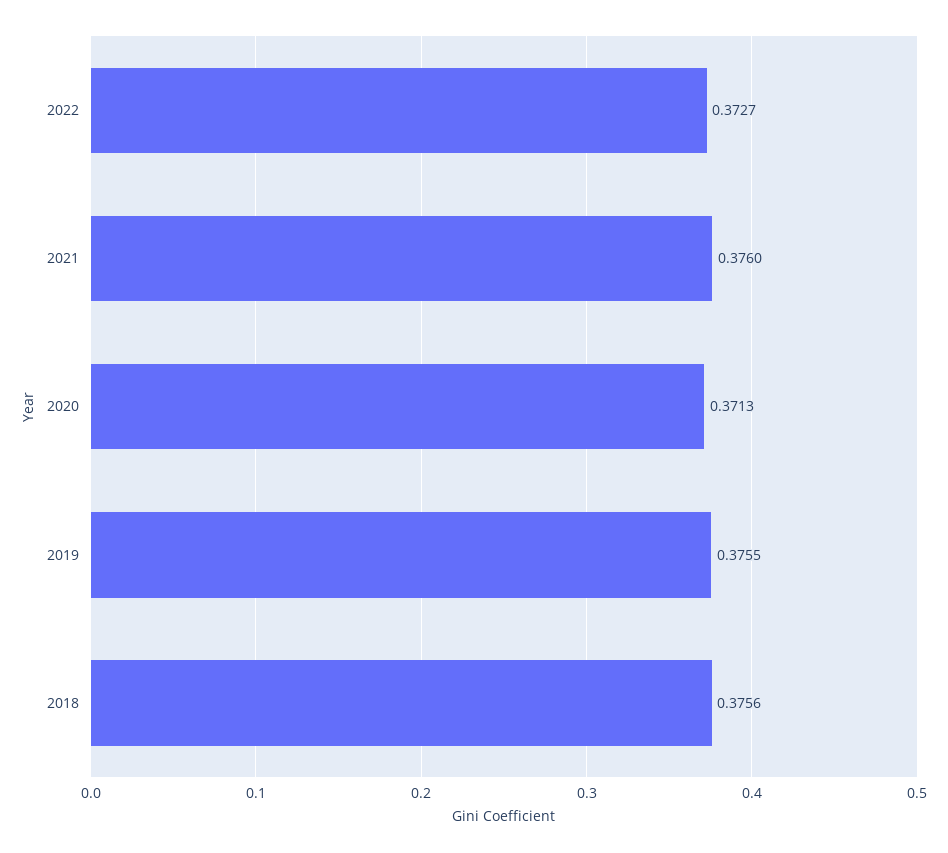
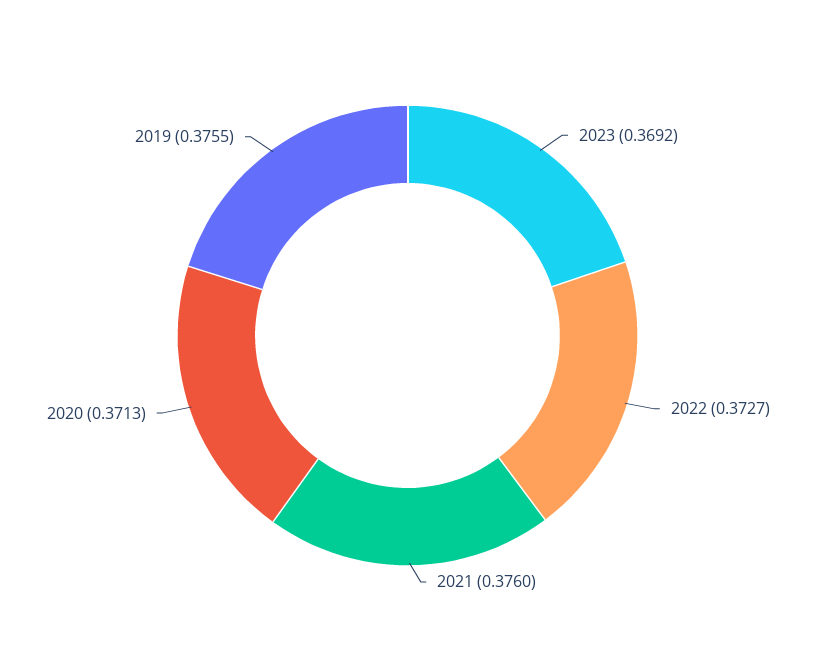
2018: 0.3756 -> none
2023: none -> 0.3692

